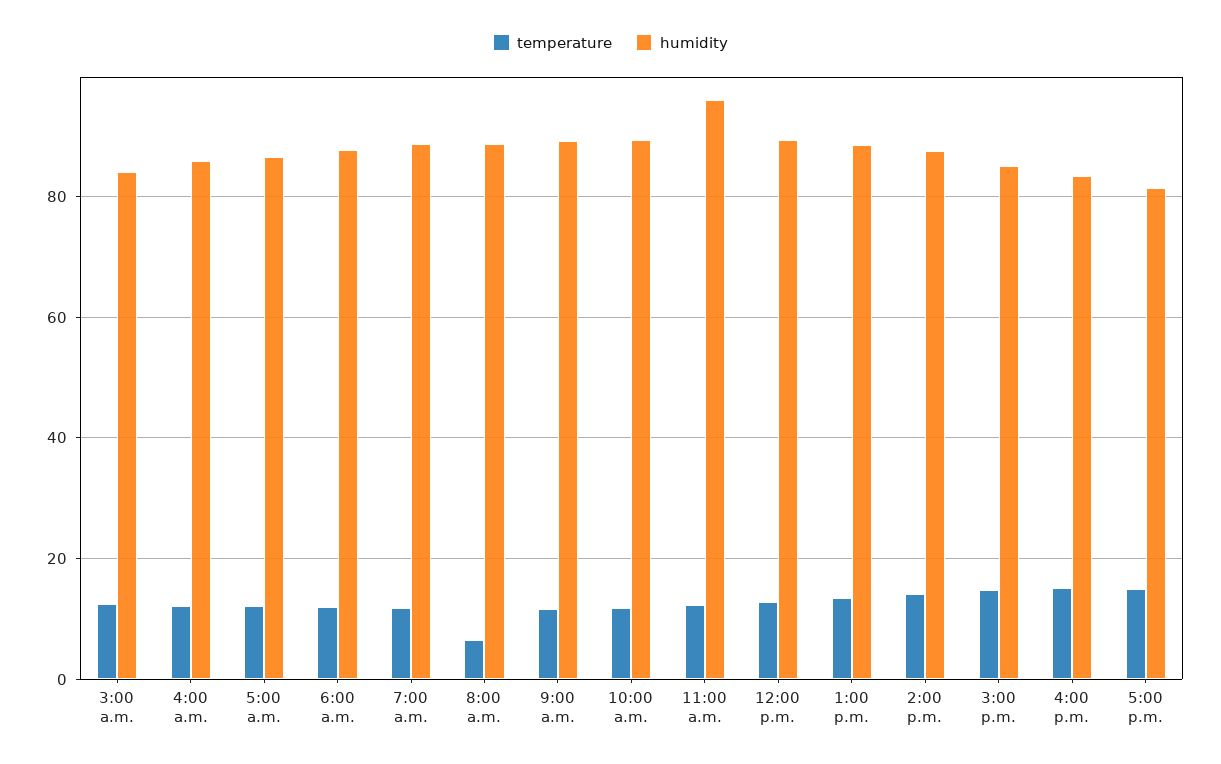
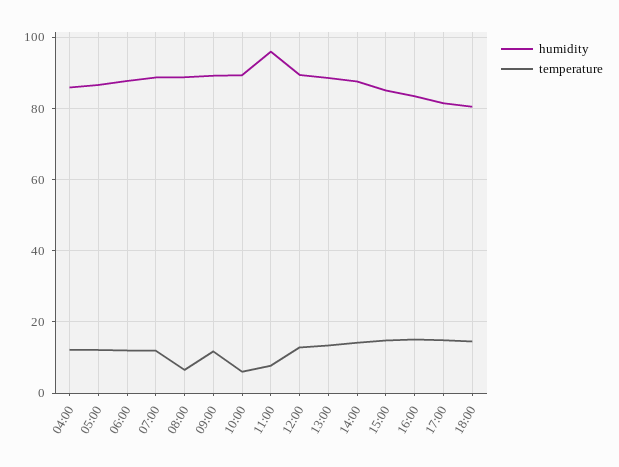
temperature, 3:00 a.m.: 12 -> none
humidity, 3:00 a.m.: 84 -> none
temperature, 10:00 a.m.: 12 -> 6
temperature, 11:00 a.m.: 12 -> 8
humidity, 18:00: none -> 80
temperature, 18:00: none -> 14

